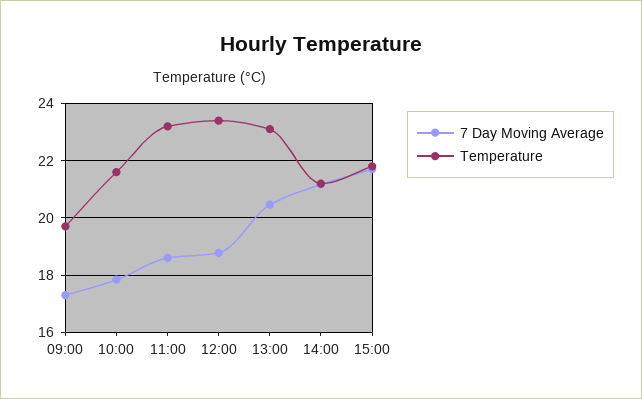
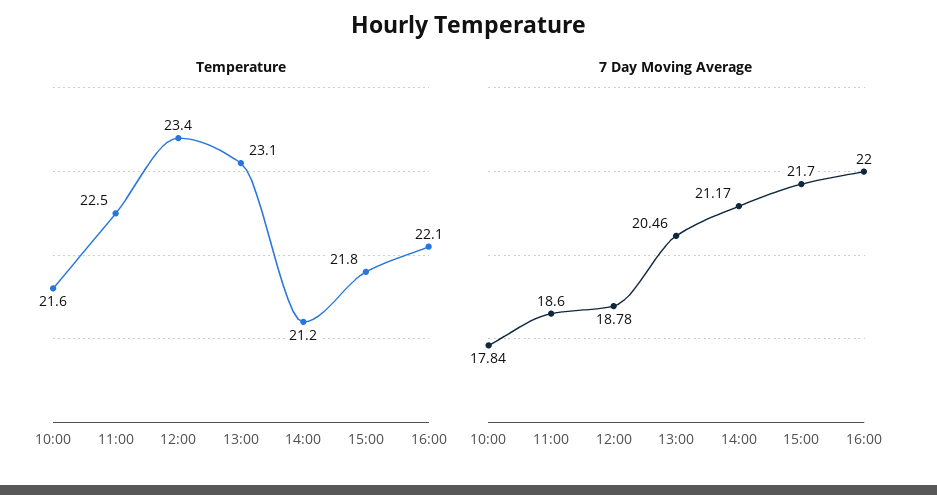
7 Day Moving Average, 09:00: 17.25 -> none
Temperature, 09:00: 19.75 -> none
Temperature, 11:00: 23.25 -> 22.5
Temperature, 16:00: none -> 22.1
7 Day Moving Average, 16:00: none -> 22

